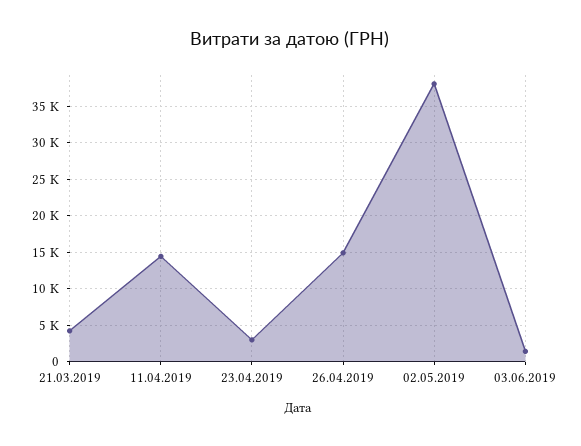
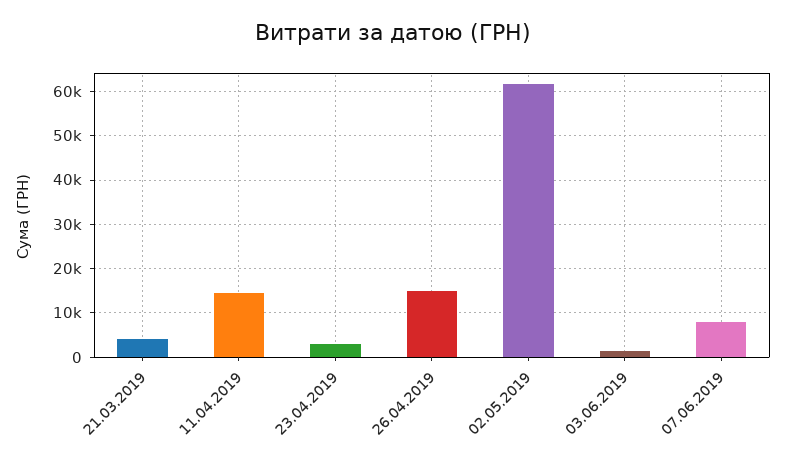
02.05.2019: 38000 -> 62000
07.06.2019: none -> 8000

